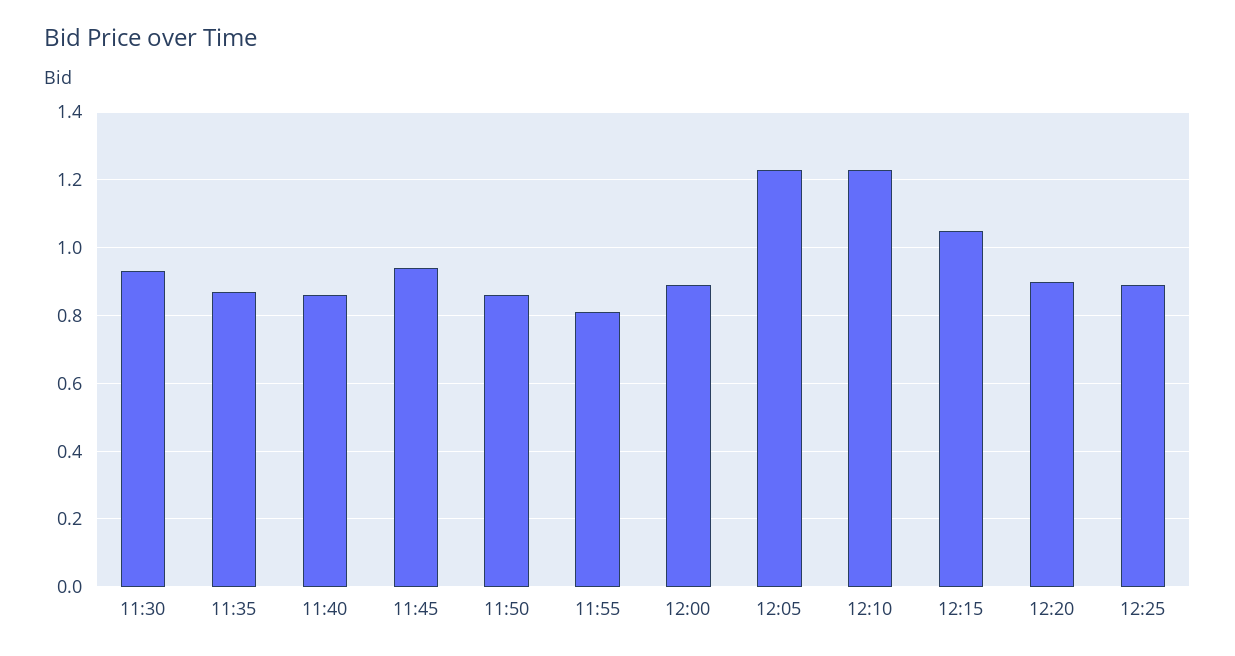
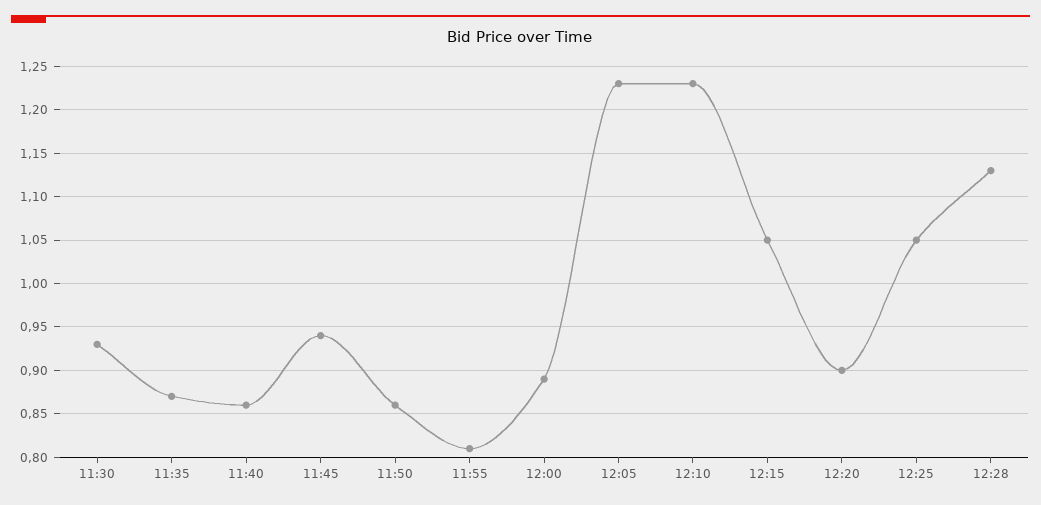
12:25: 0.9 -> 1.05
12:28: none -> 1.13

